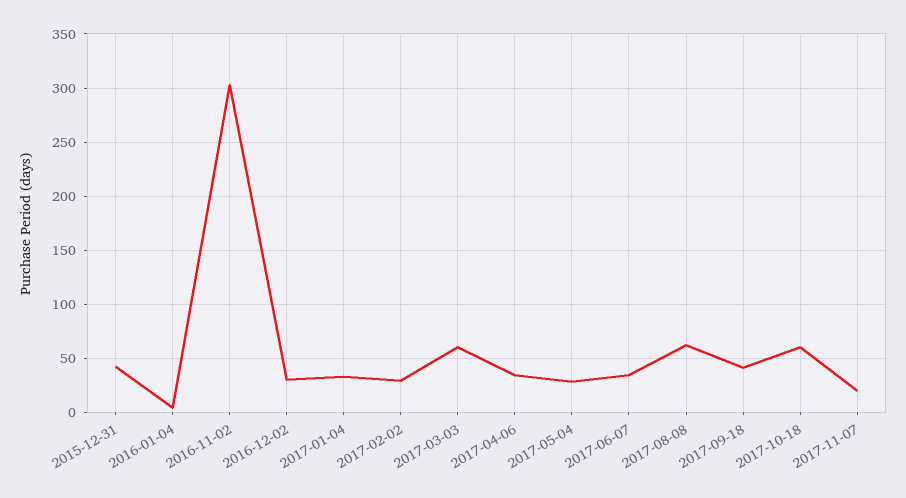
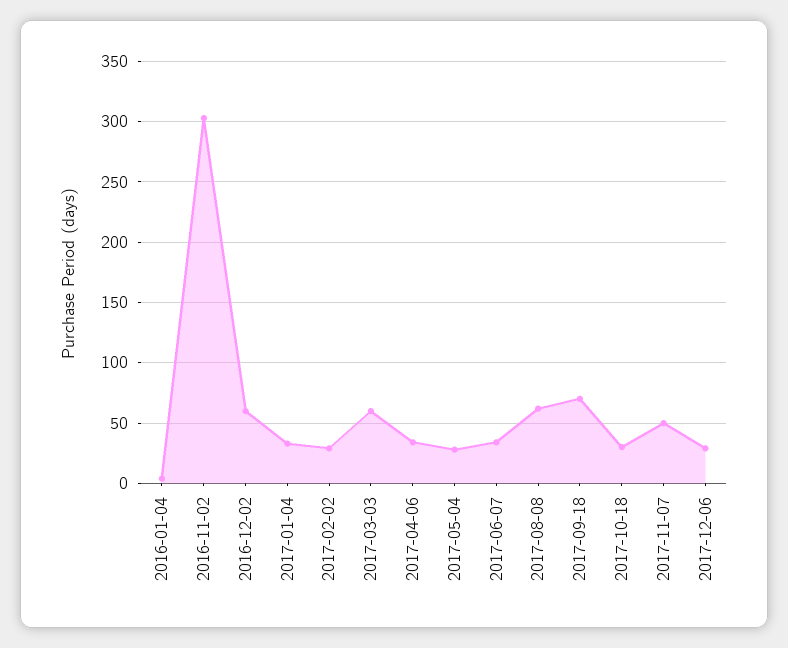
2015-12-31: 40 -> none
2016-12-02: 30 -> 60
2017-09-18: 40 -> 70
2017-10-18: 60 -> 30
2017-11-07: 20 -> 50
2017-12-06: none -> 30

